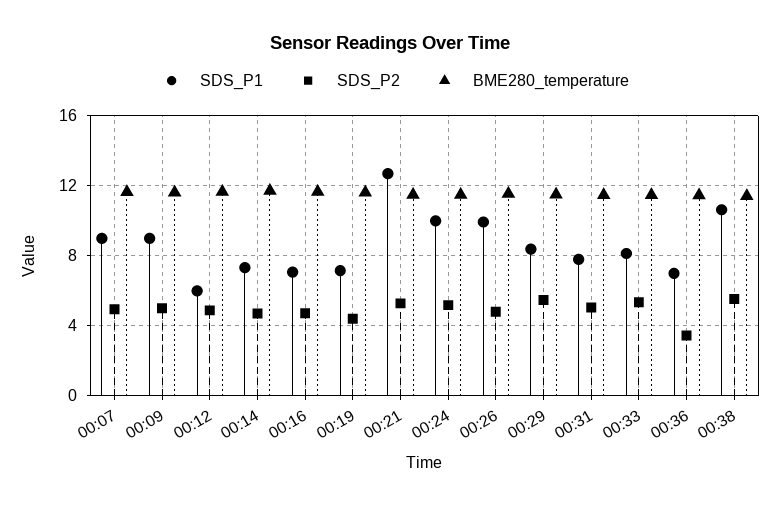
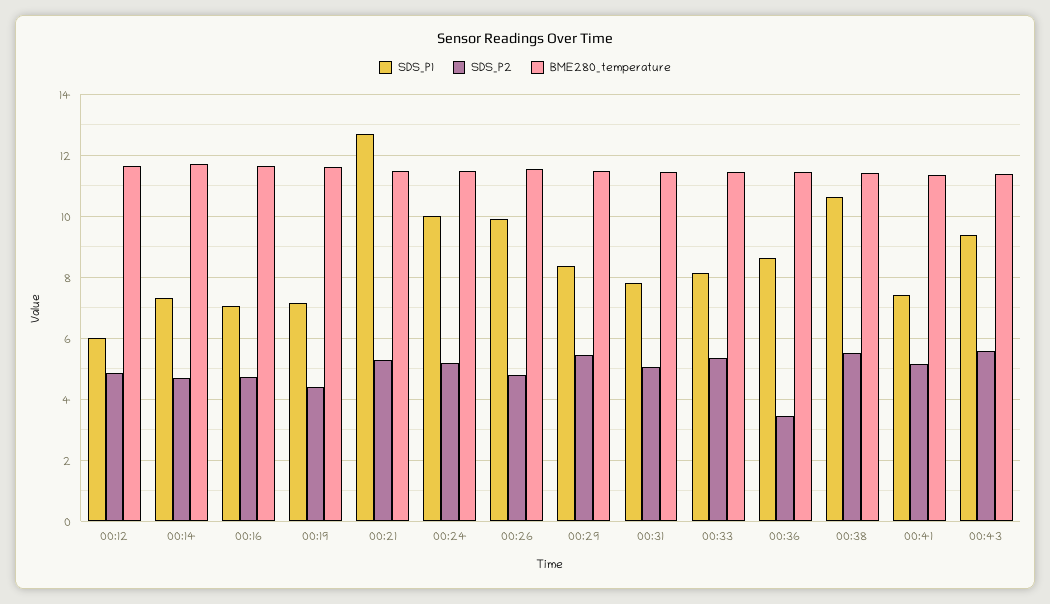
SDS_P1, 00:07: 9 -> none
SDS_P2, 00:07: 5 -> none
BME280_temperature, 00:07: 11.5 -> none
SDS_P1, 00:09: 9 -> none
SDS_P2, 00:09: 5 -> none
BME280_temperature, 00:09: 11.5 -> none
SDS_P1, 00:36: 7 -> 8.6
SDS_P1, 00:41: none -> 7.4
SDS_P2, 00:41: none -> 5.2
BME280_temperature, 00:41: none -> 11.4
SDS_P1, 00:43: none -> 9.4
SDS_P2, 00:43: none -> 5.6
BME280_temperature, 00:43: none -> 11.4

